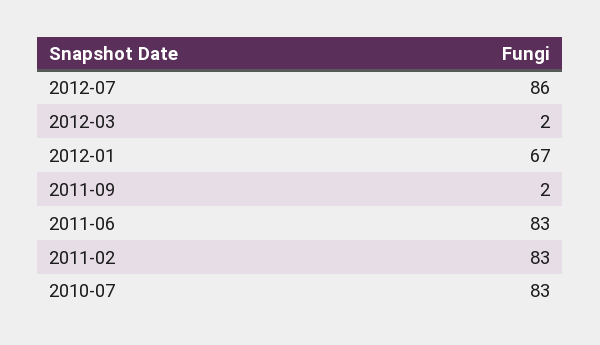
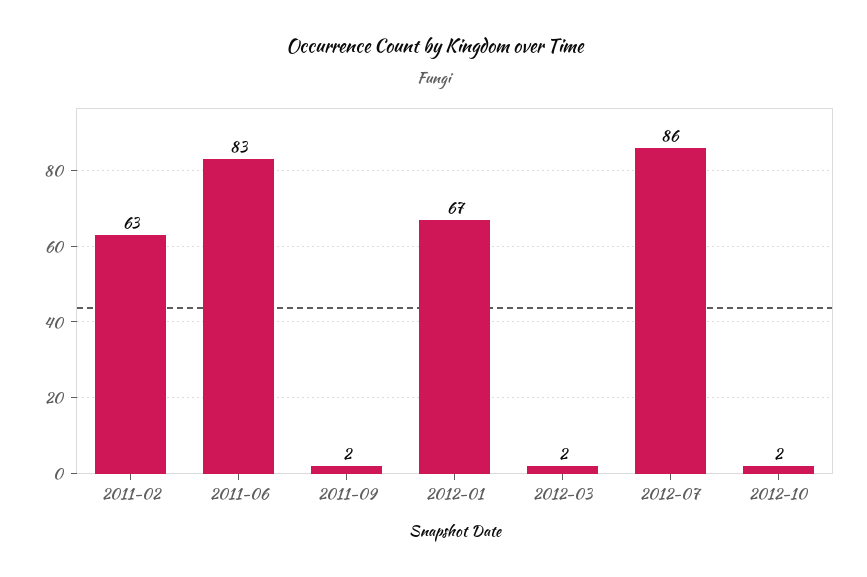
2011-02: 83 -> 63
2010-07: 83 -> none
2012-10: none -> 2

